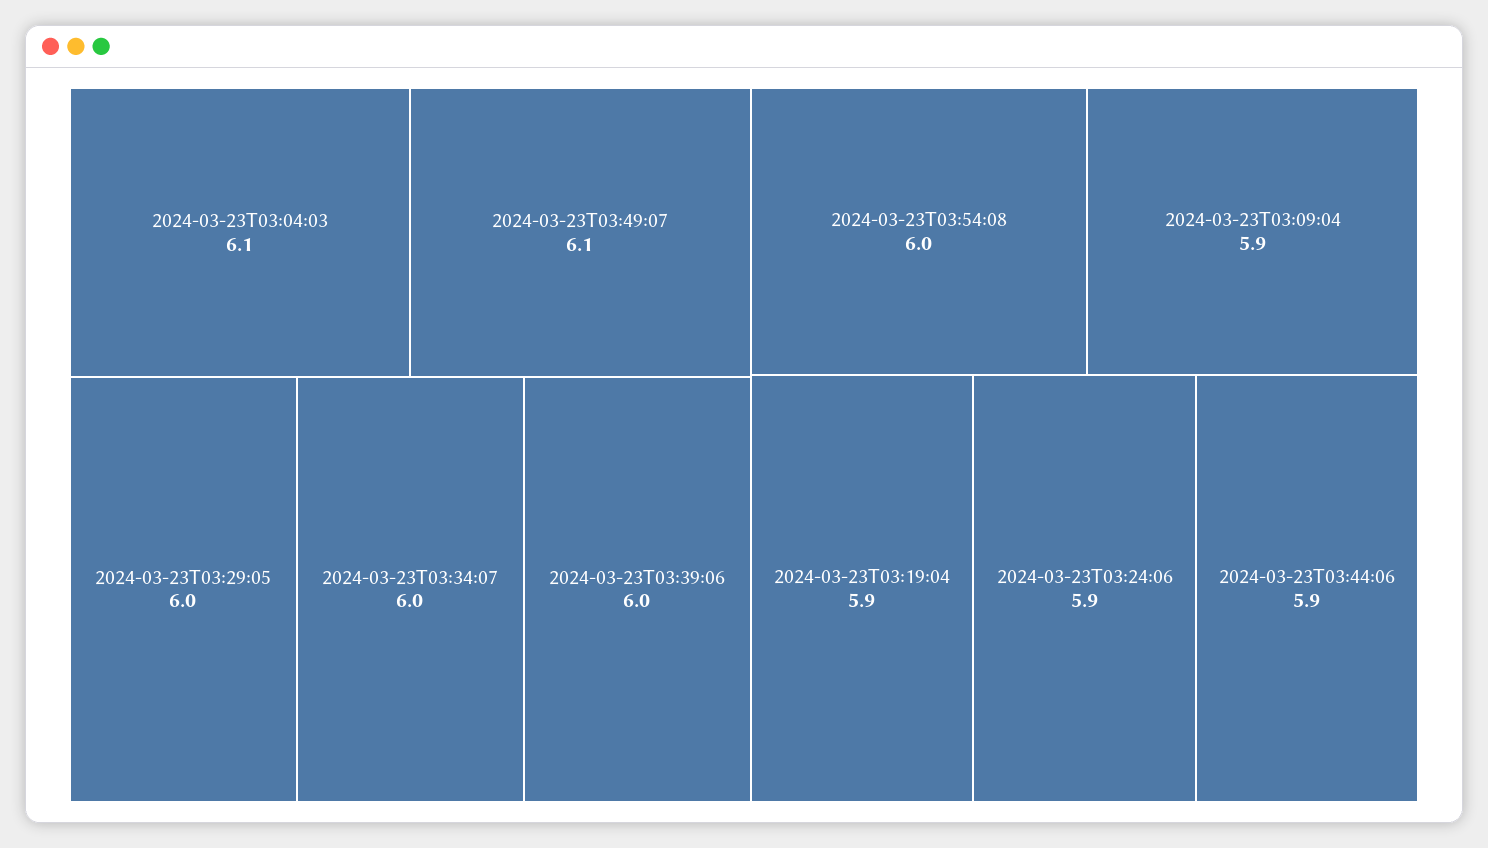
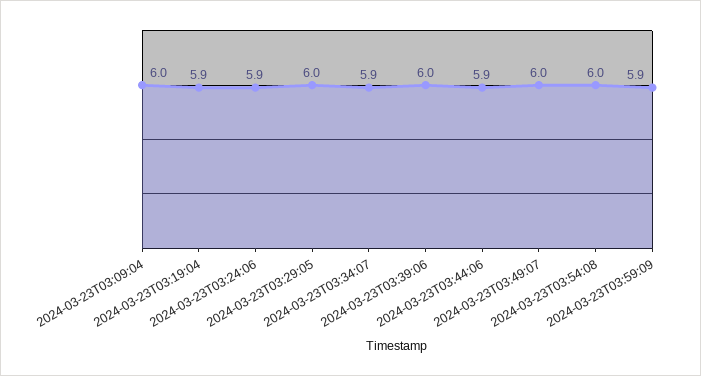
2024-03-23T03:04:03: 6.1 -> none
2024-03-23T03:49:07: 6.1 -> 6
2024-03-23T03:34:07: 6 -> 5.9
2024-03-23T03:09:04: 5.9 -> 6
2024-03-23T03:59:09: none -> 5.9

